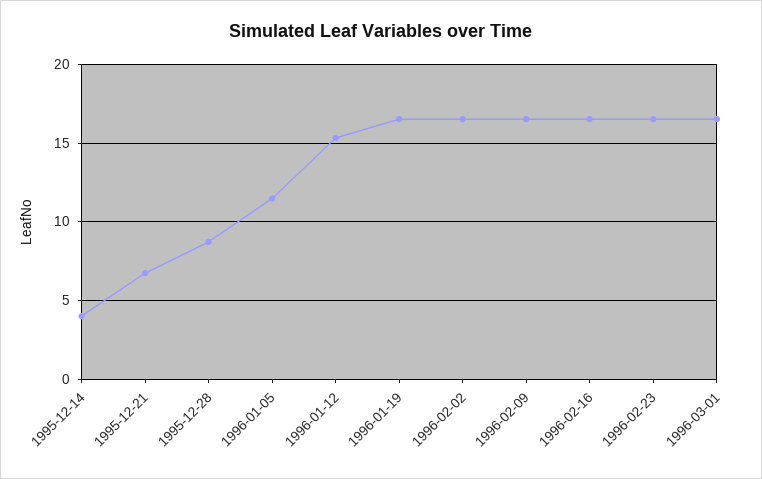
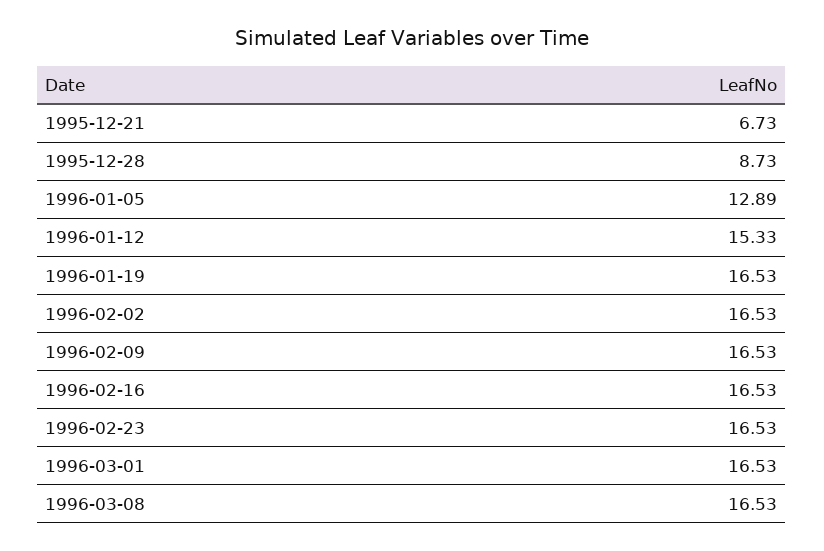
1995-12-14: 4 -> none
1996-01-05: 11.5 -> 12.89
1996-03-08: none -> 16.53

